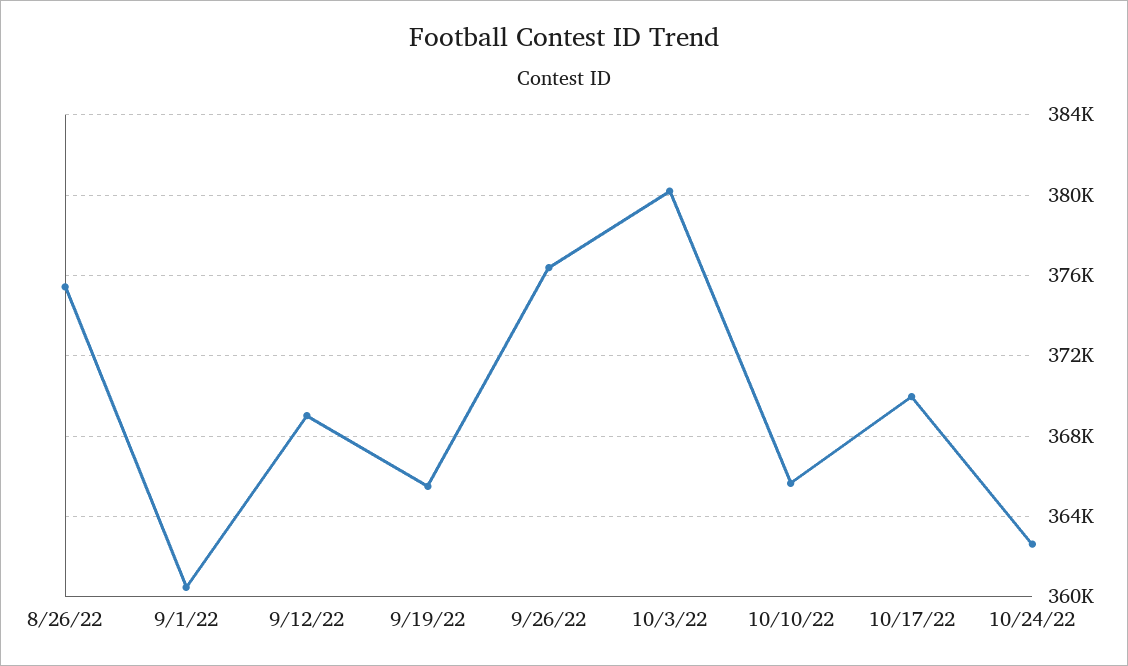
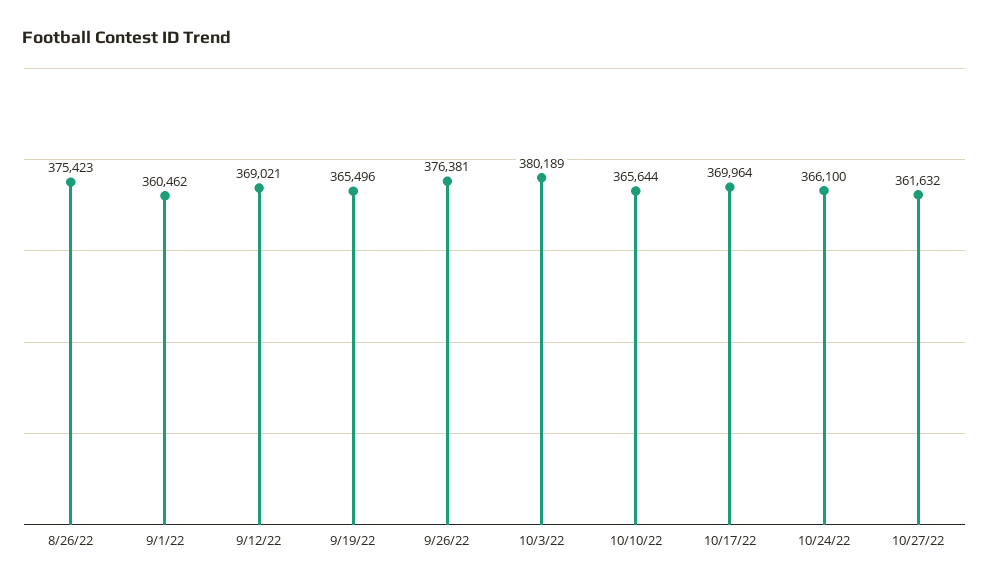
10/24/22: 362500 -> 366100
10/27/22: none -> 361632

